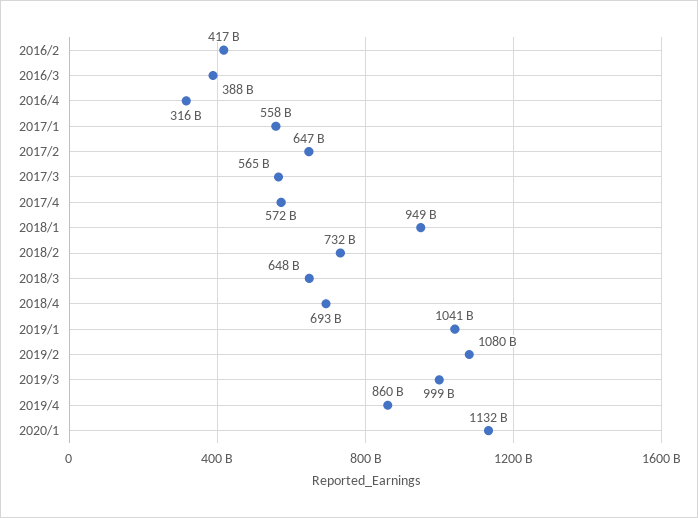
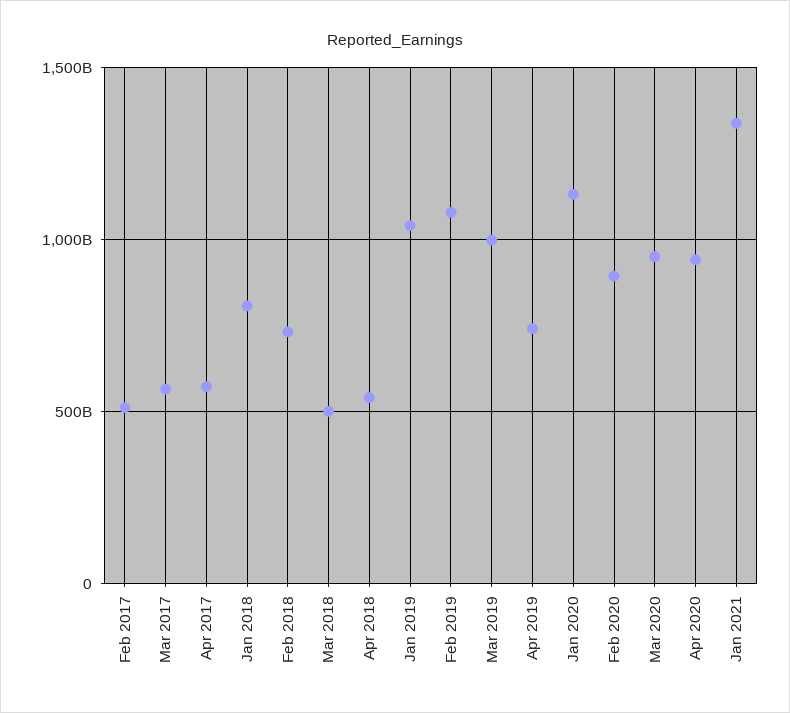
2016/2: 417000000000 -> none
2016/3: 388000000000 -> none
2016/4: 316000000000 -> none
2017/1: 558000000000 -> none
2017/2: 647000000000 -> 500000000000
2018/1: 949000000000 -> 800000000000
2018/3: 648000000000 -> 500000000000
2018/4: 693000000000 -> 550000000000
2019/4: 860000000000 -> 750000000000
Feb 2020: none -> 900000000000
Mar 2020: none -> 950000000000
Apr 2020: none -> 950000000000
Jan 2021: none -> 1350000000000

